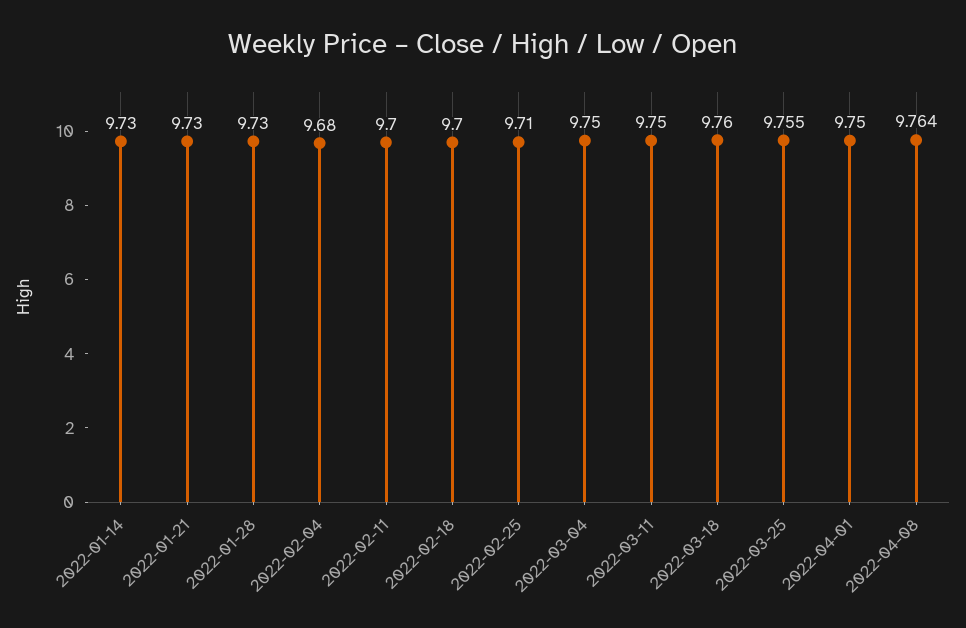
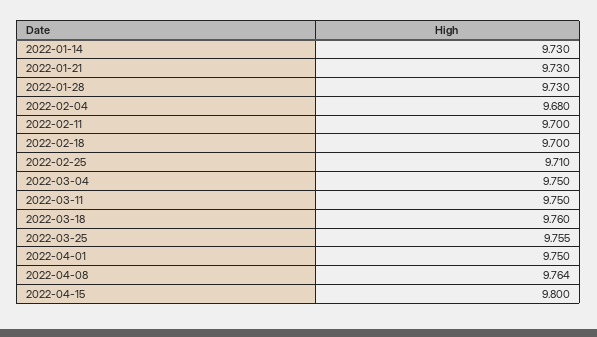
2022-04-15: none -> 9.8

